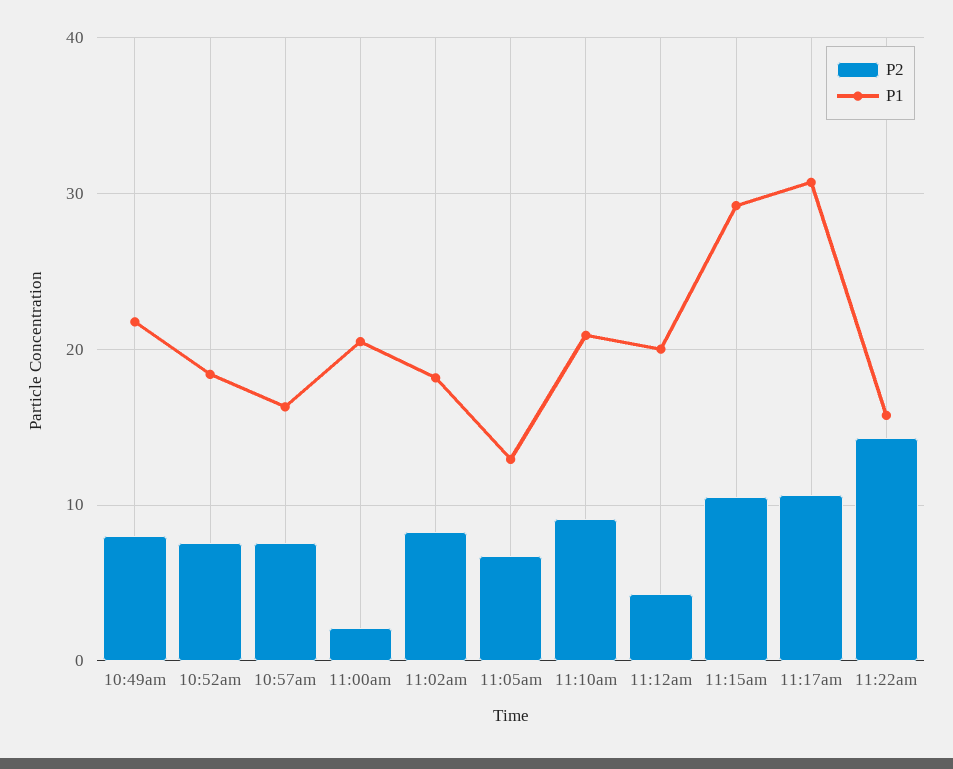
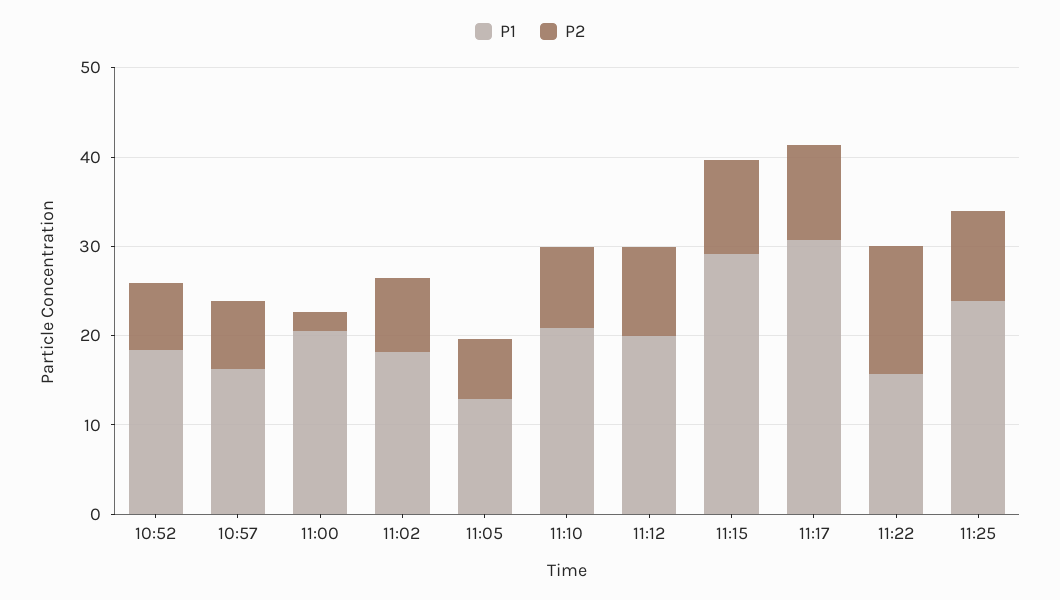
P2, 10:49am: 8 -> none
P1, 10:49am: 22 -> none
P2, 11:12am: 4 -> 10
P1, 11:25: none -> 24
P2, 11:25: none -> 10

